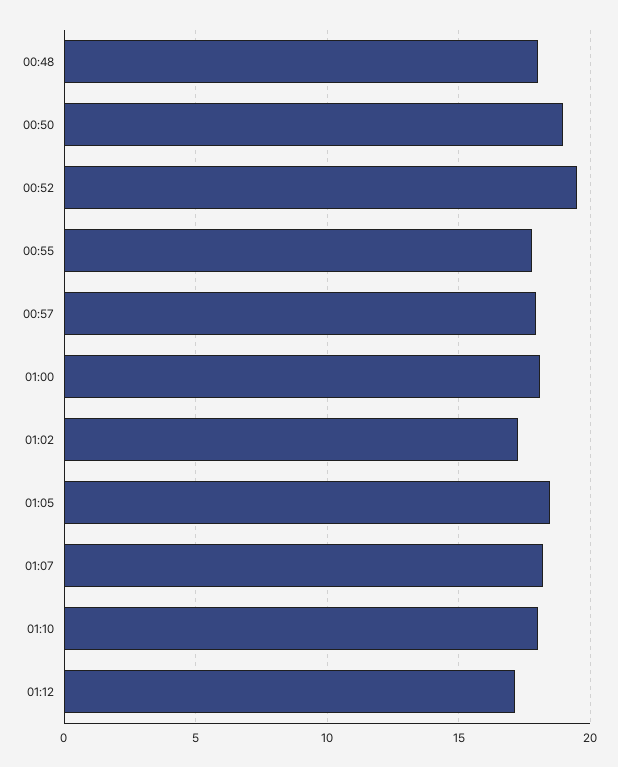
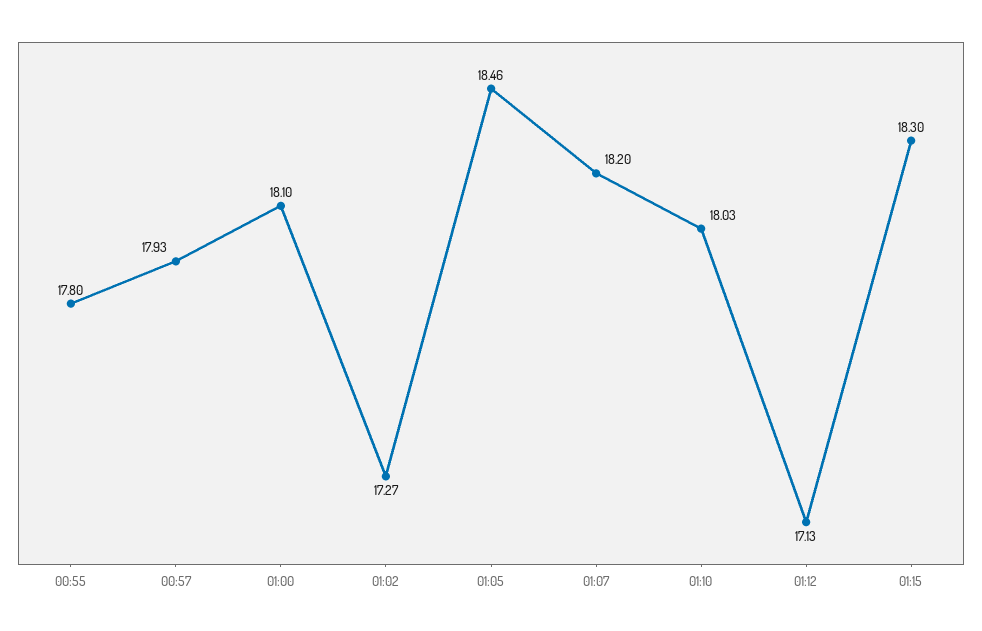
00:48: 18 -> none
00:50: 19 -> none
00:52: 19.5 -> none
01:15: none -> 18.3

